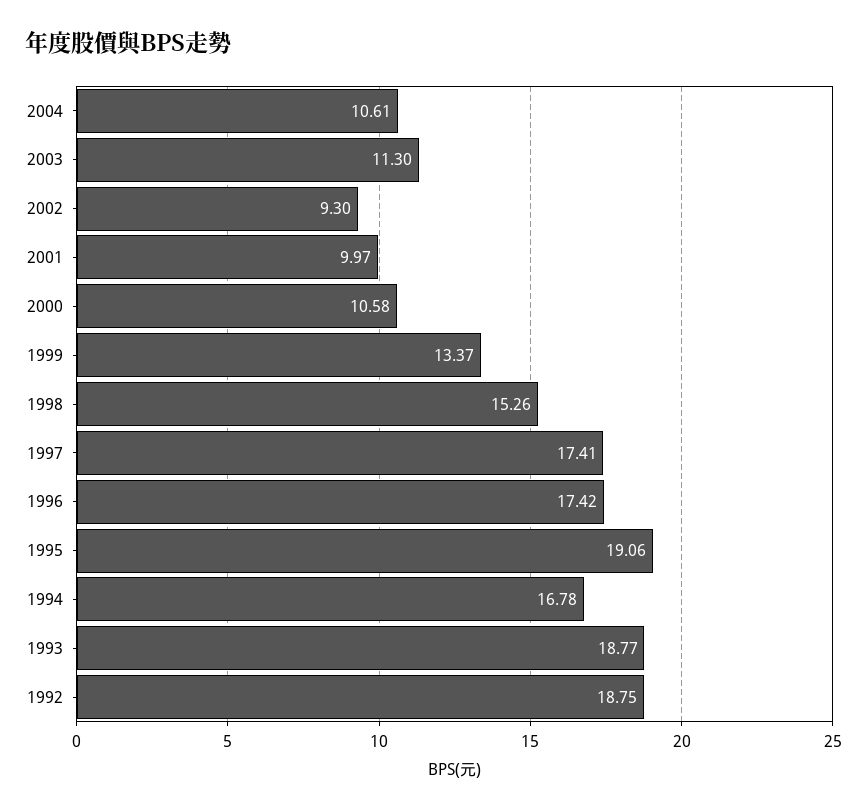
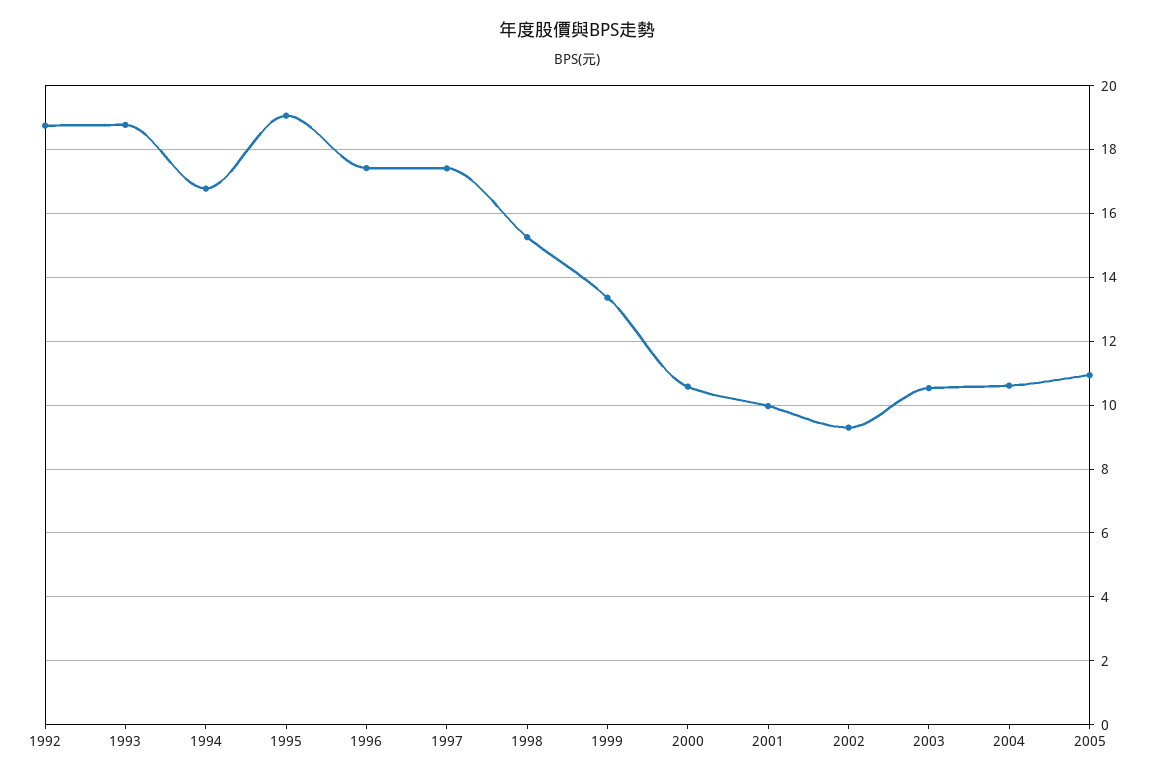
2003: 11.3 -> 10.6
2005: none -> 11

